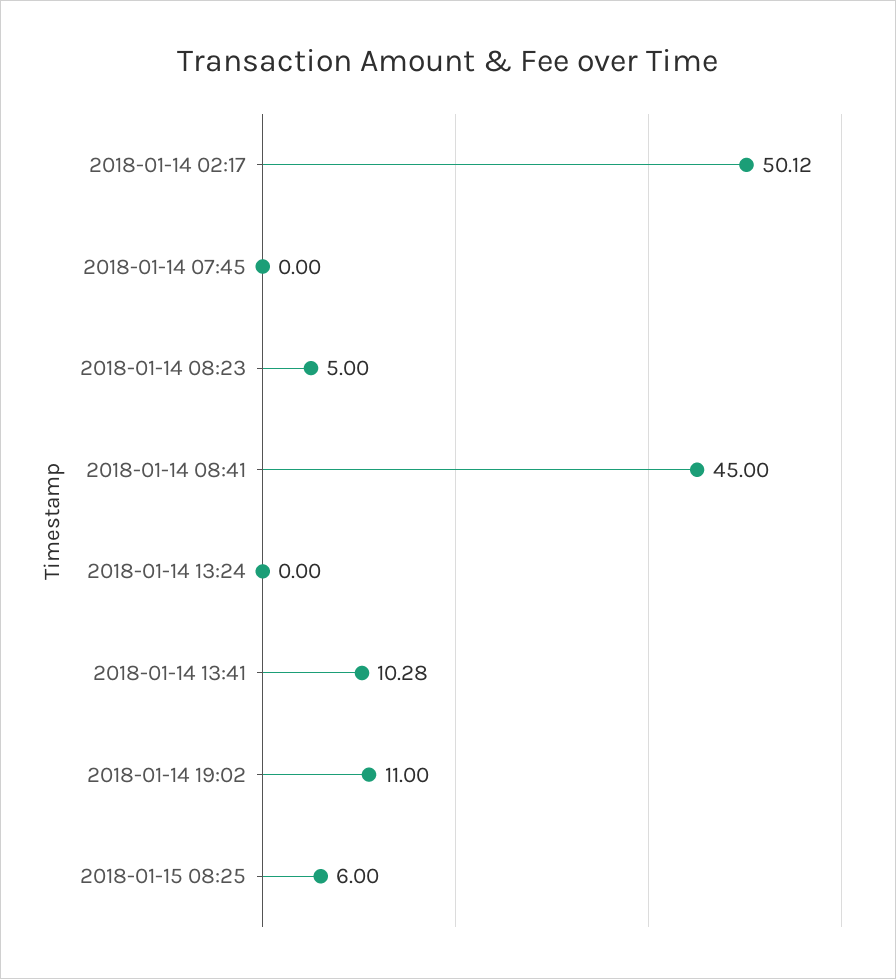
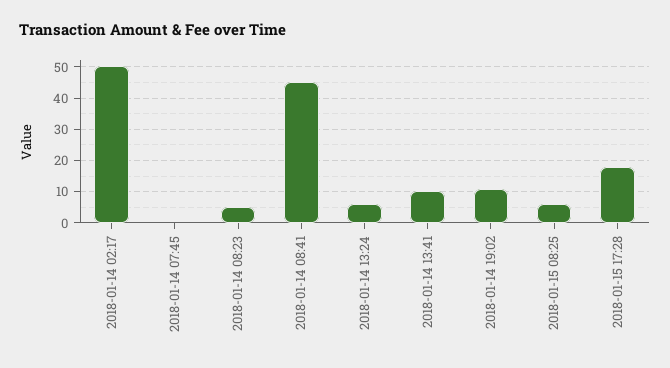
2018-01-14 13:24: 0 -> 6
2018-01-15 17:28: none -> 18

